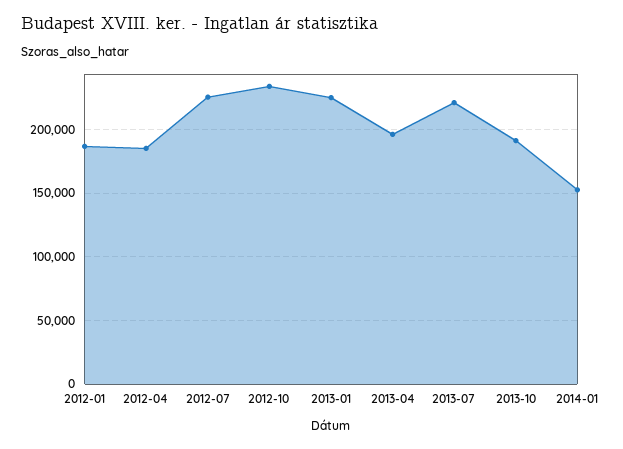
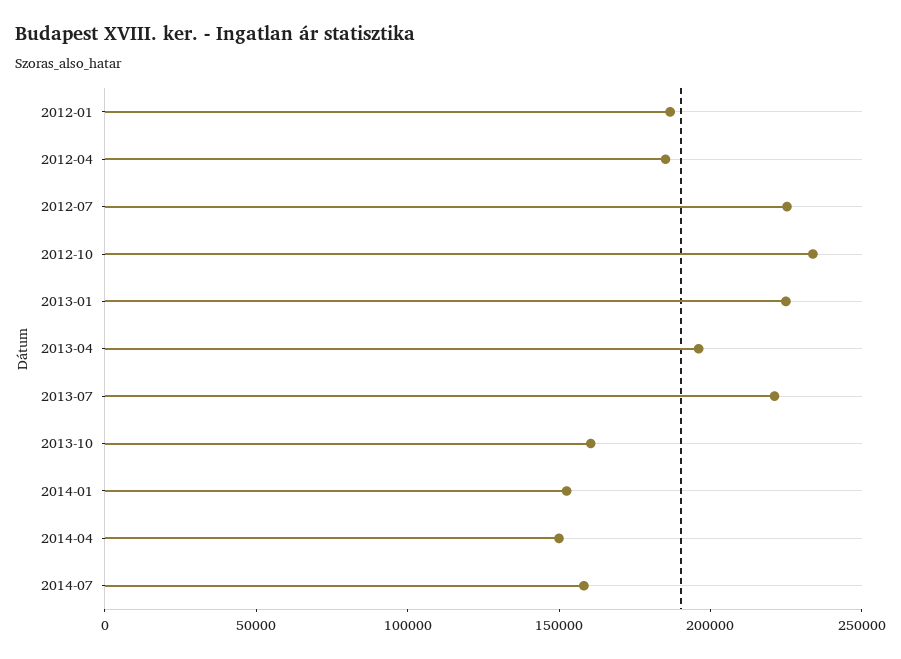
2013-10: 190000 -> 160000
2014-04: none -> 150000
2014-07: none -> 160000

